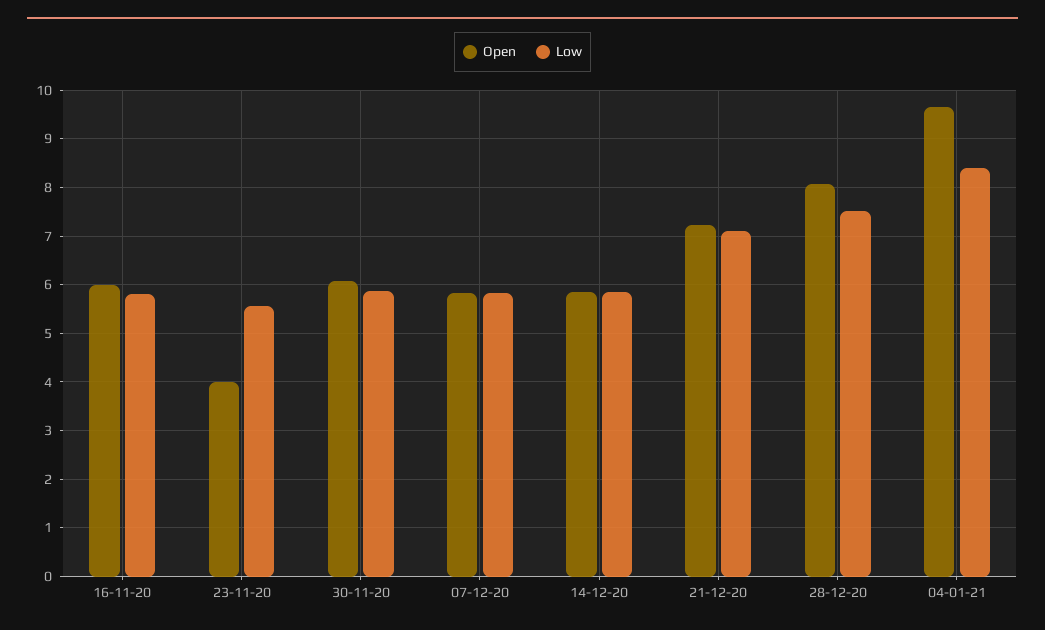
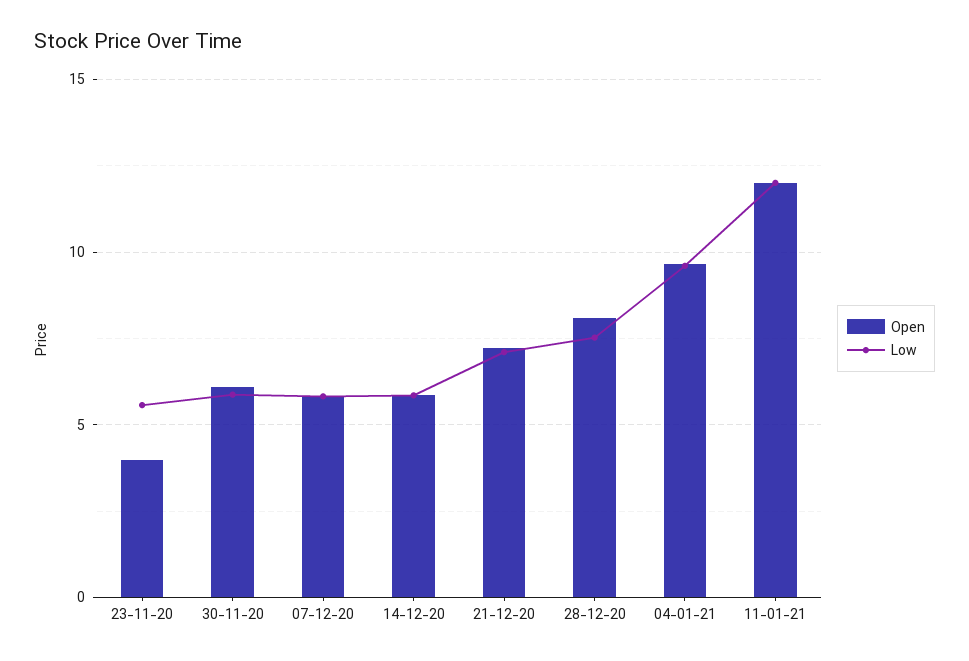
Open, 16-11-20: 6 -> none
Low, 16-11-20: 5.8 -> none
Low, 04-01-21: 8.4 -> 9.5
Open, 11-01-21: none -> 12
Low, 11-01-21: none -> 12

